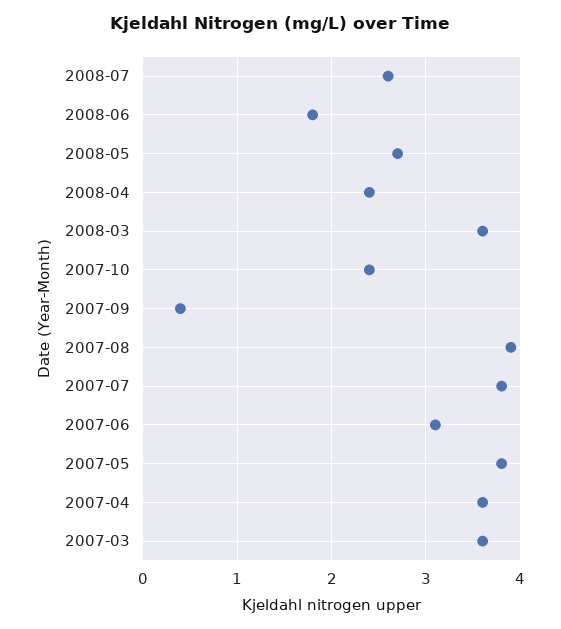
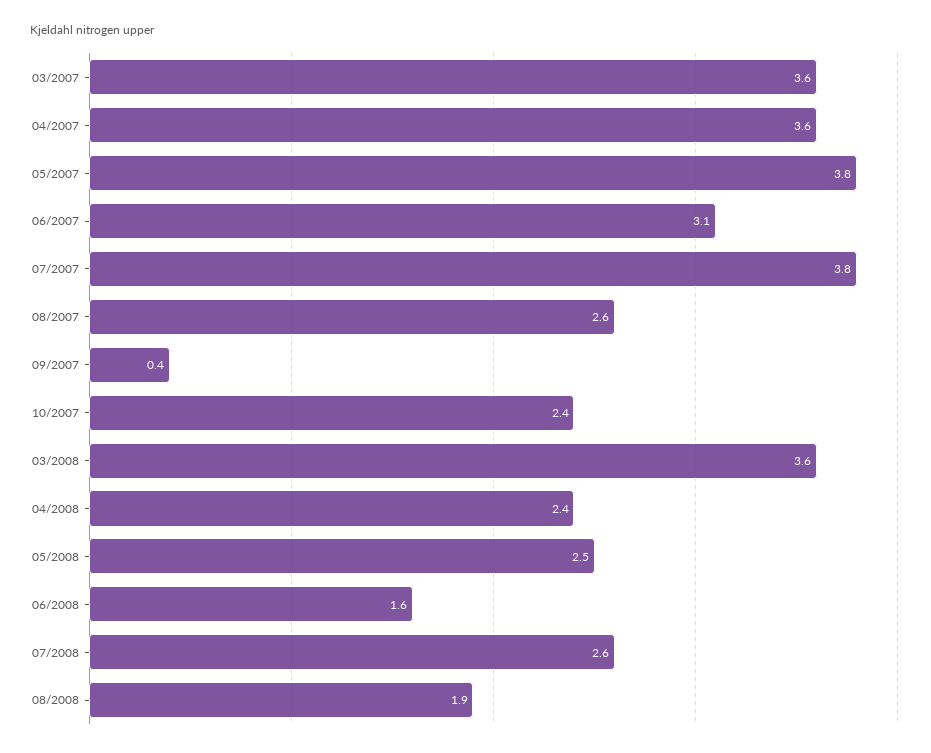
2008-06: 1.8 -> 1.6
2008-05: 2.7 -> 2.5
2007-08: 3.9 -> 2.6
08/2008: none -> 1.9

